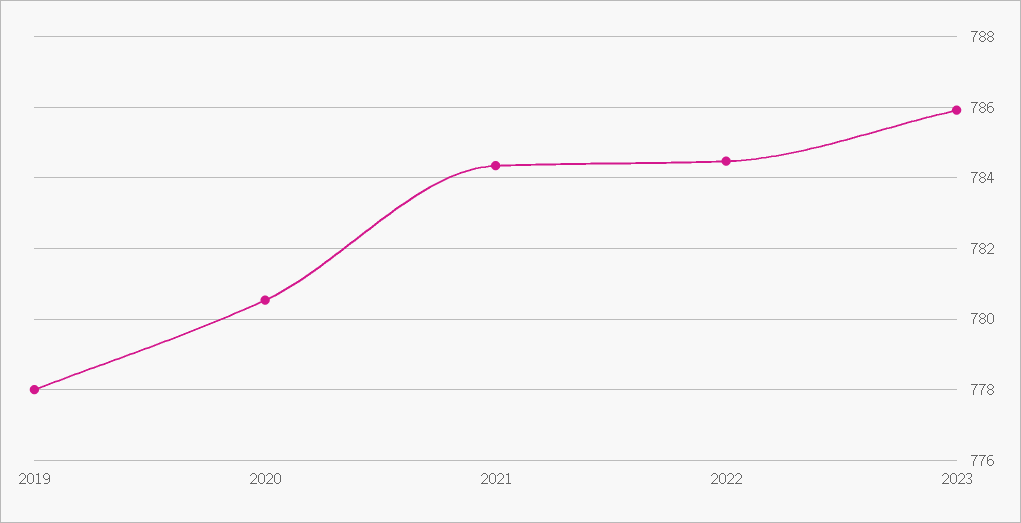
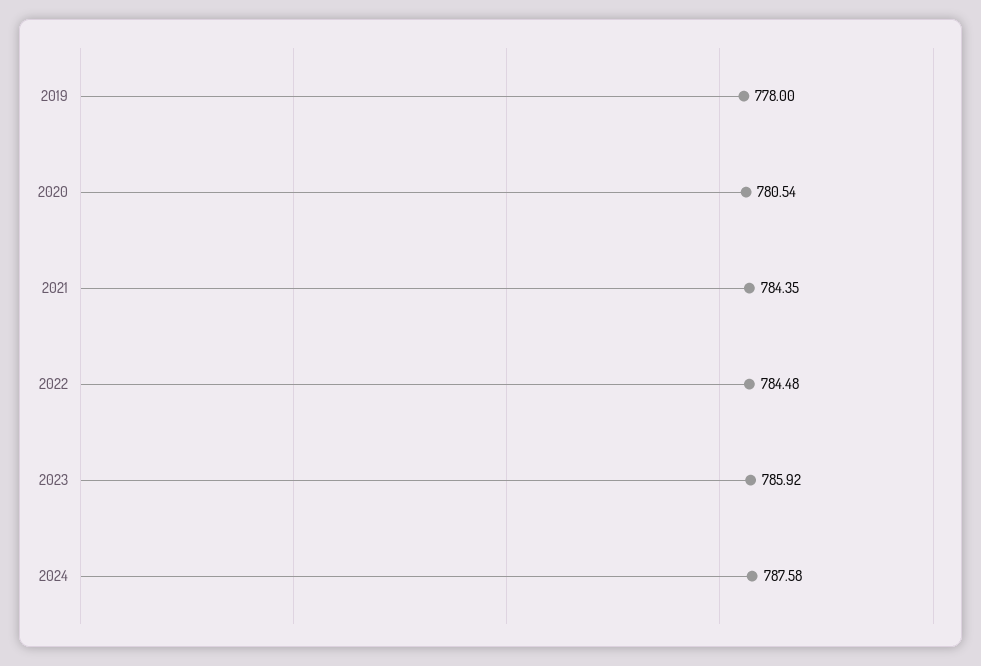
2024: none -> 787.58

